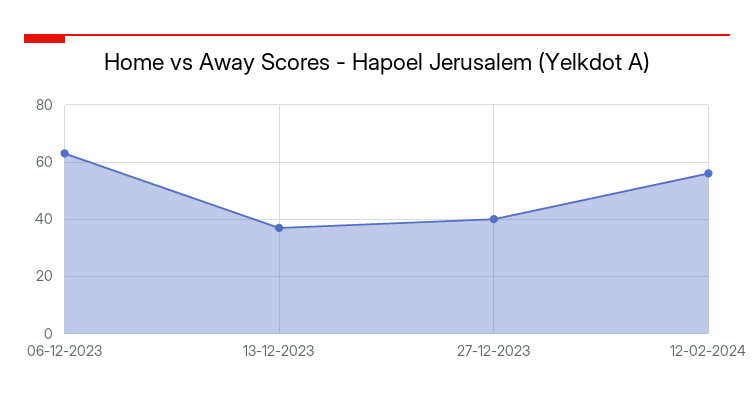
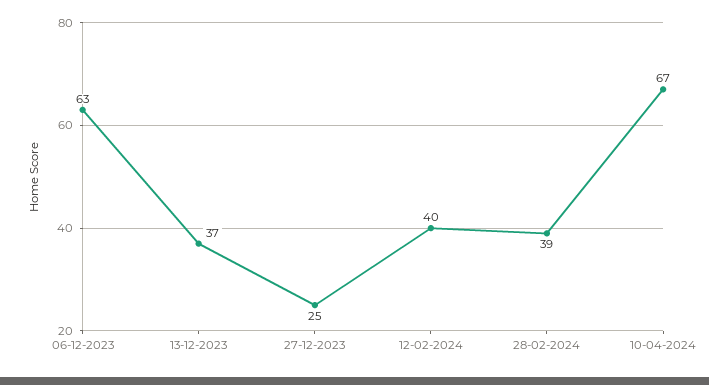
27-12-2023: 40 -> 25
12-02-2024: 55 -> 40
28-02-2024: none -> 39
10-04-2024: none -> 67

